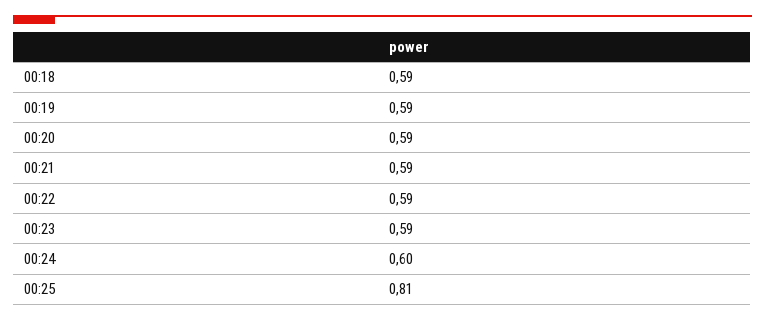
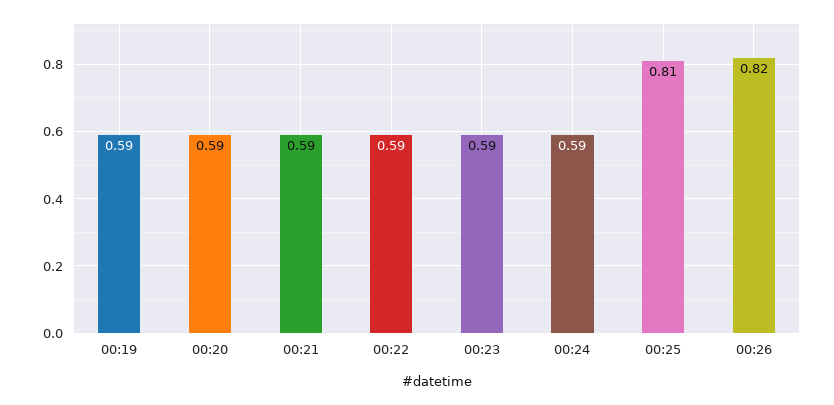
00:18: 0.59 -> none
00:24: 0.6 -> 0.59
00:26: none -> 0.82

